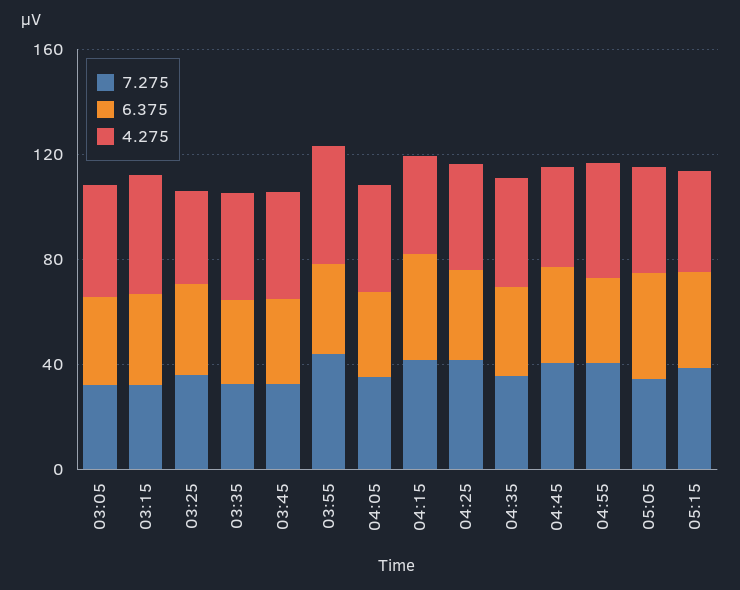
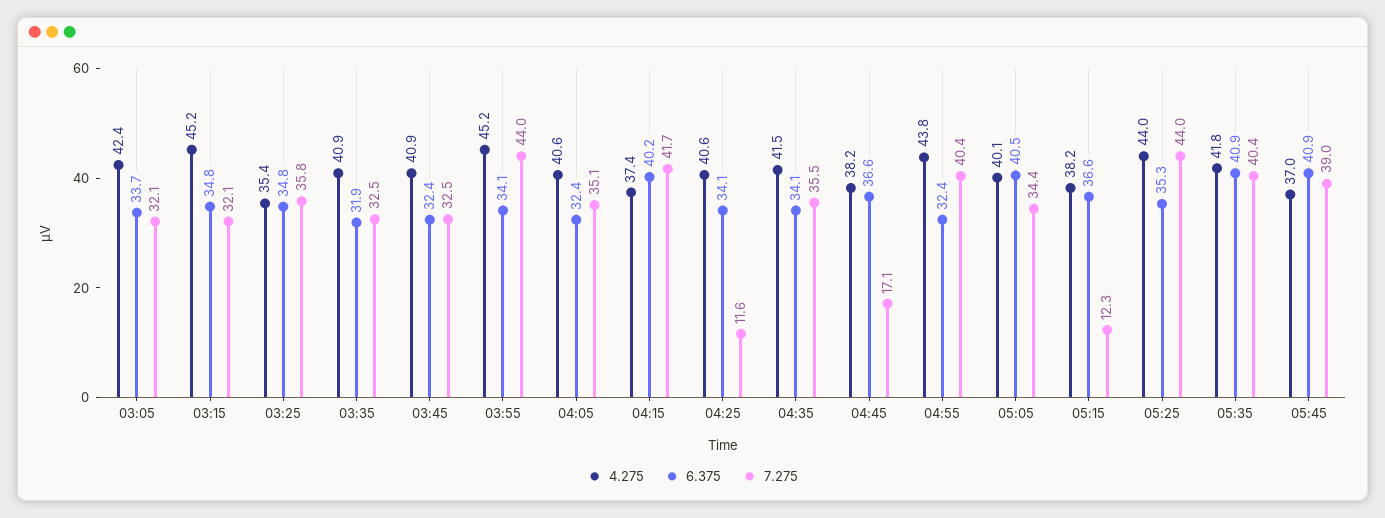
7.275, 04:25: 40 -> 11.6
7.275, 04:45: 40 -> 17.1
7.275, 05:15: 40 -> 12.3
4.275, 05:25: none -> 44
6.375, 05:25: none -> 35.3
7.275, 05:25: none -> 44
4.275, 05:35: none -> 41.8
6.375, 05:35: none -> 40.9
7.275, 05:35: none -> 40.4
4.275, 05:45: none -> 37
6.375, 05:45: none -> 40.9
7.275, 05:45: none -> 39

